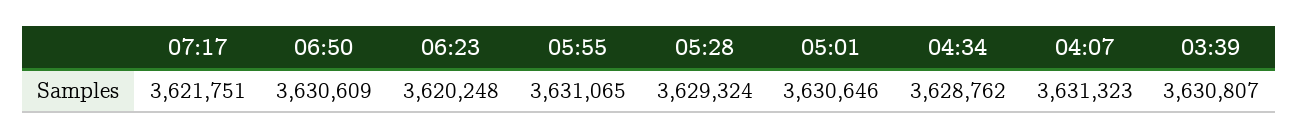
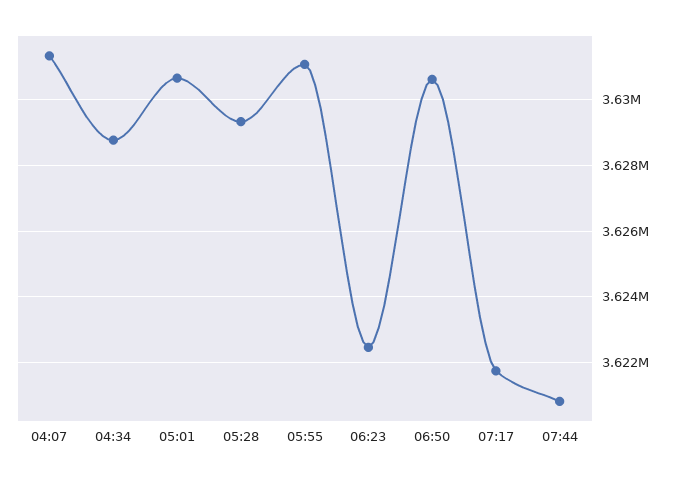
06:23: 3620248 -> 3622400
03:39: 3630807 -> none
07:44: none -> 3620800

